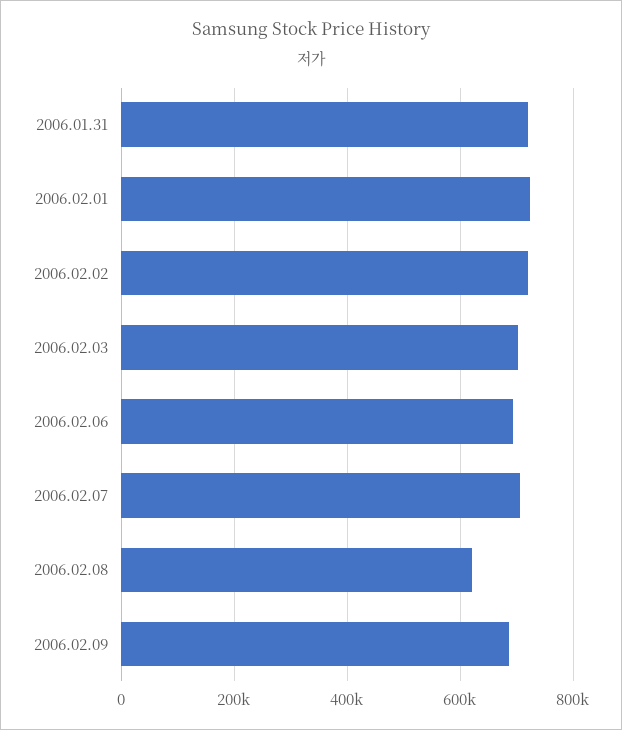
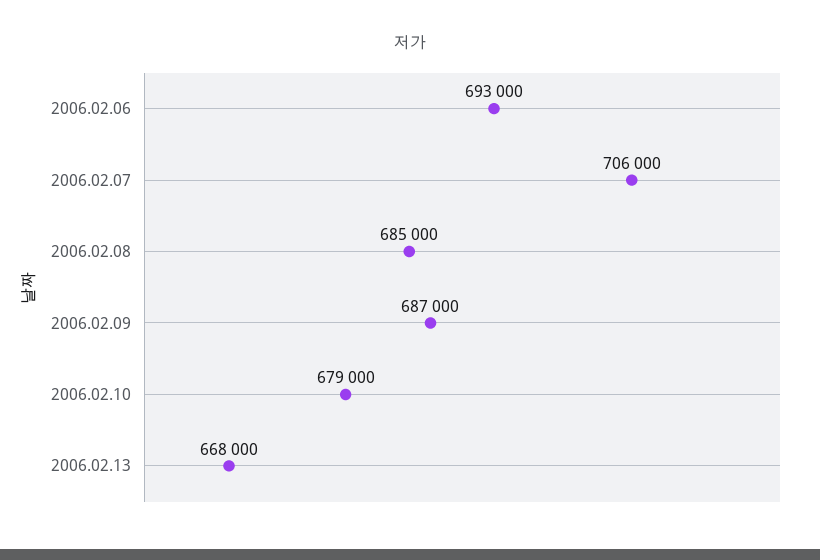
2006.01.31: 720000 -> none
2006.02.01: 720000 -> none
2006.02.02: 720000 -> none
2006.02.03: 700000 -> none
2006.02.08: 620000 -> 685000
2006.02.10: none -> 679000
2006.02.13: none -> 668000

